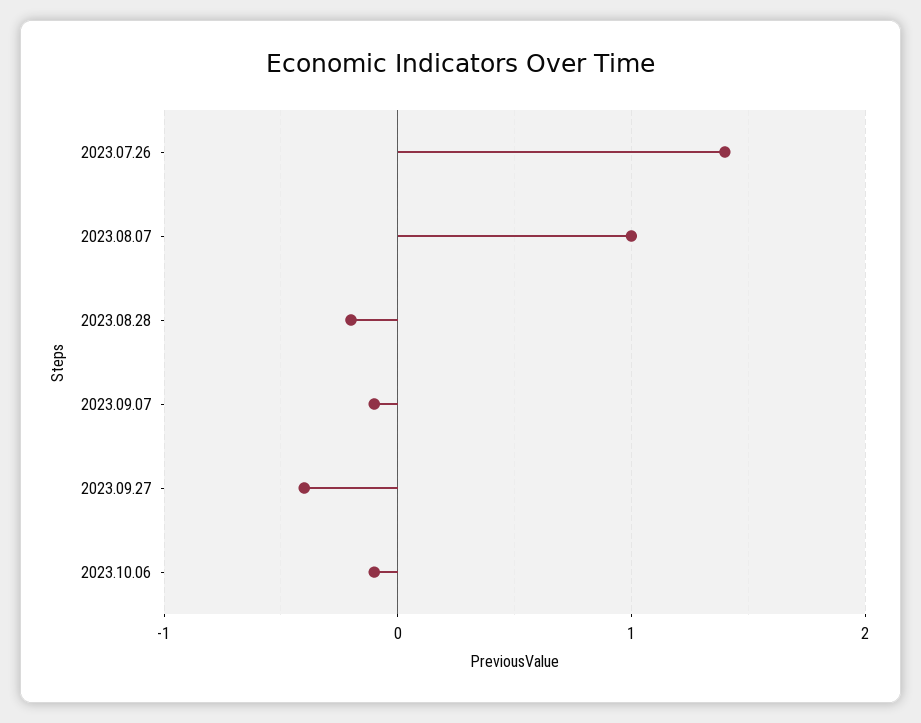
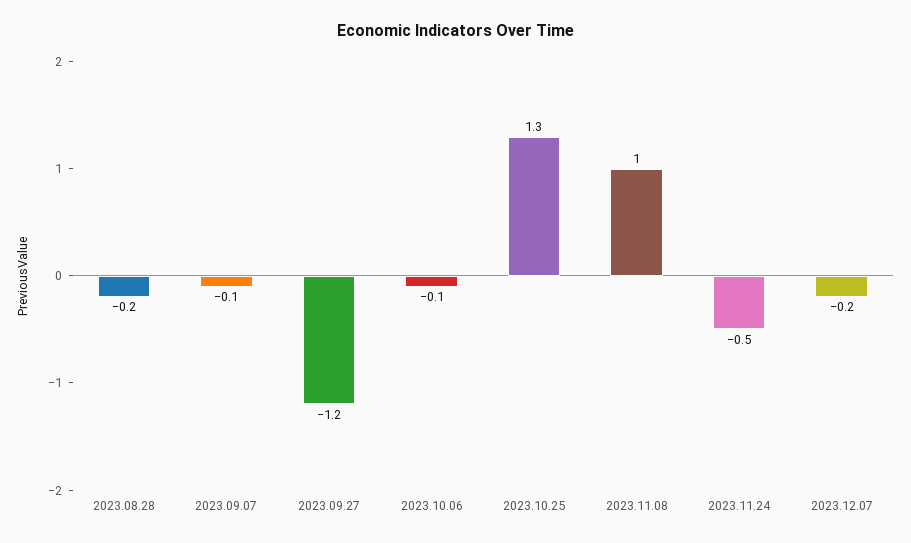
2023.07.26: 1.4 -> none
2023.08.07: 1 -> none
2023.09.27: -0.4 -> -1.2
2023.10.25: none -> 1.3
2023.11.08: none -> 1
2023.11.24: none -> -0.5
2023.12.07: none -> -0.2

